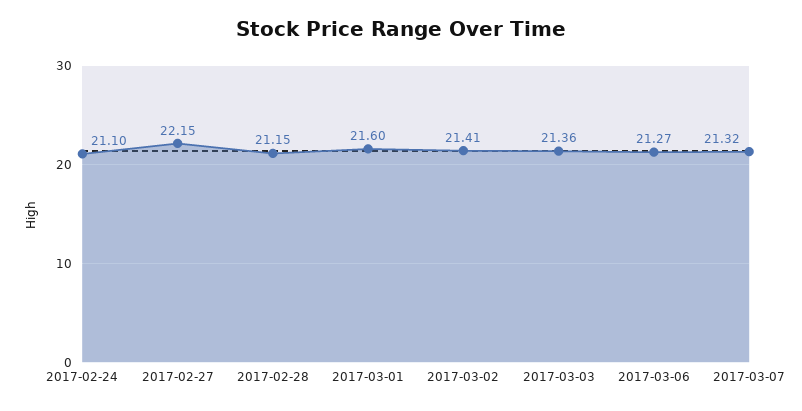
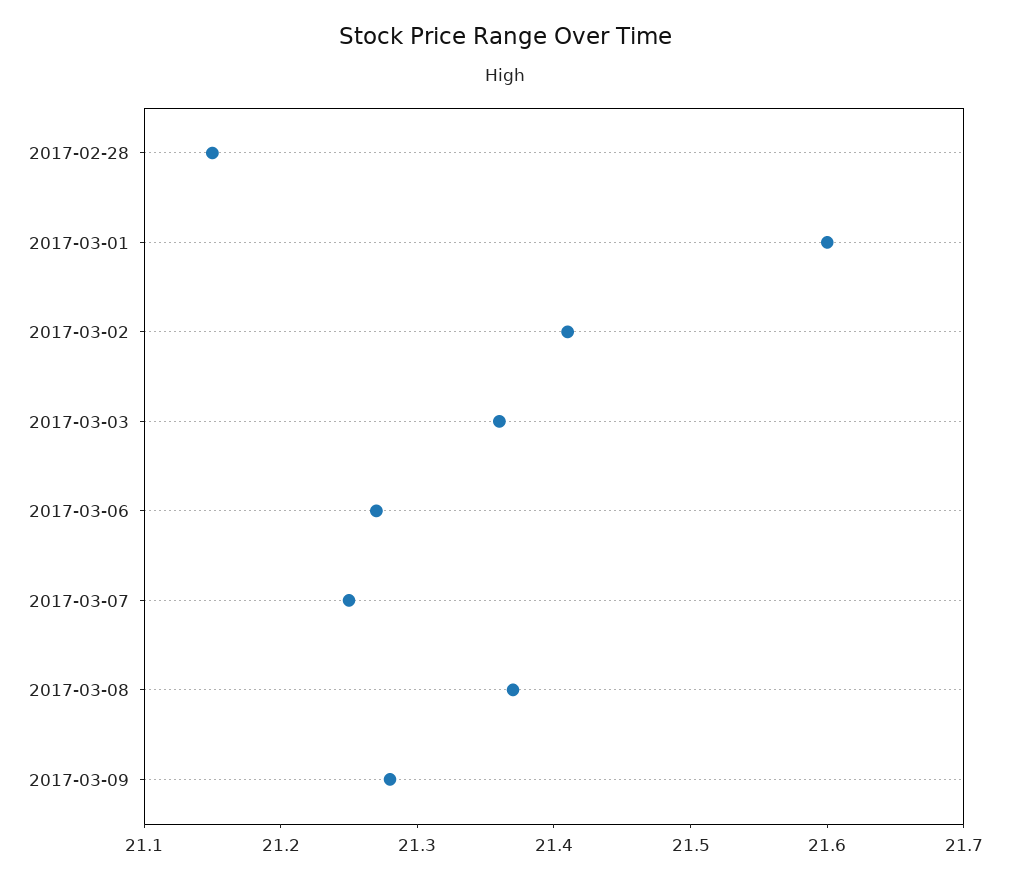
2017-02-24: 21.1 -> none
2017-02-27: 22.15 -> none
2017-03-07: 21.32 -> 21.25
2017-03-08: none -> 21.37
2017-03-09: none -> 21.28

